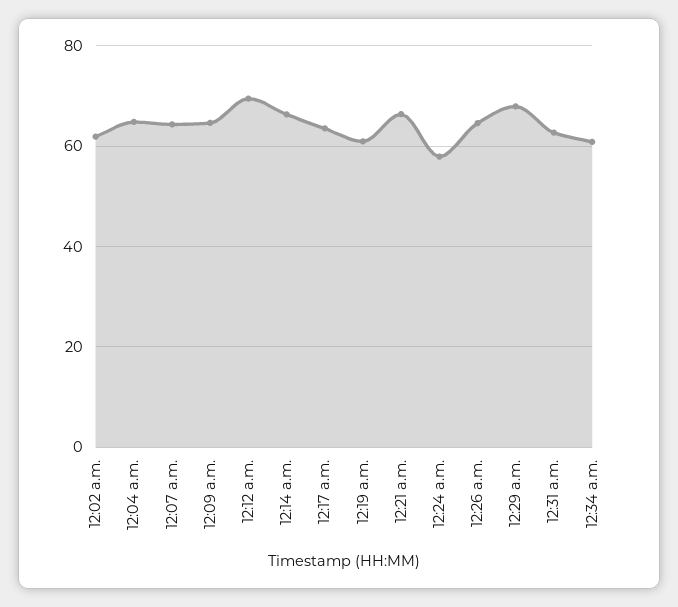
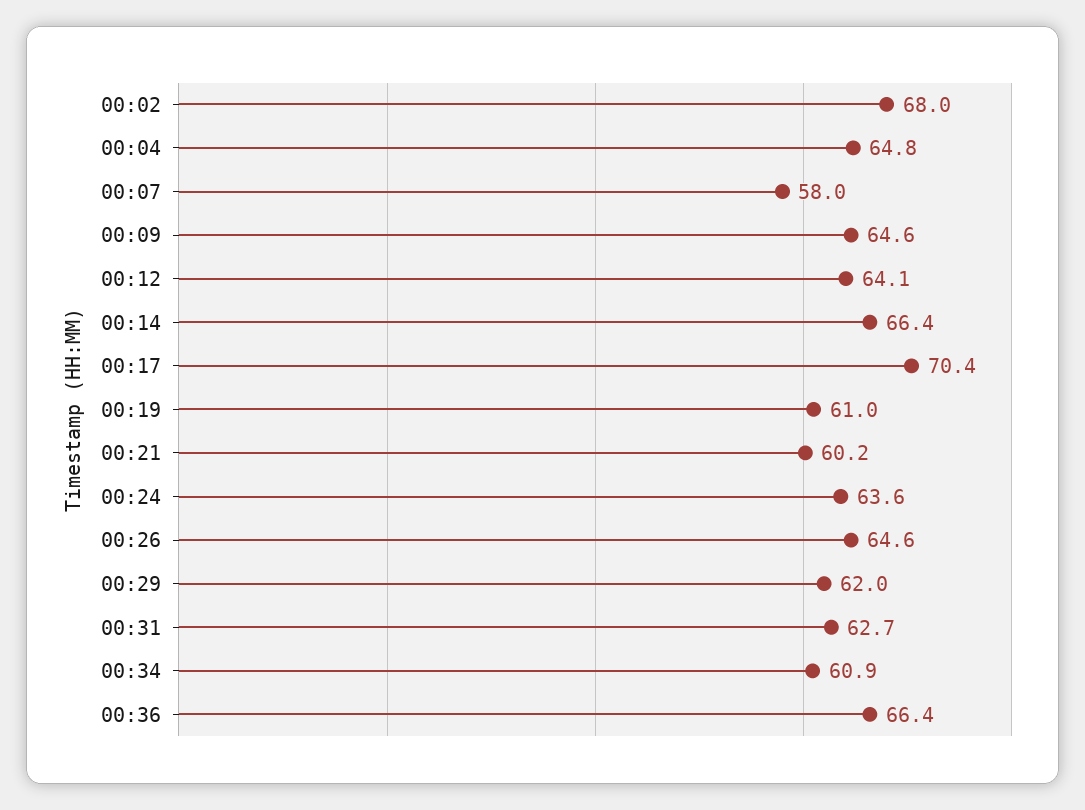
12:02 a.m.: 62 -> 68
12:07 a.m.: 64 -> 58
12:12 a.m.: 70 -> 64.1
12:17 a.m.: 64 -> 70.4
12:21 a.m.: 66 -> 60.2
12:24 a.m.: 58 -> 63.6
12:29 a.m.: 68 -> 62
00:36: none -> 66.4

